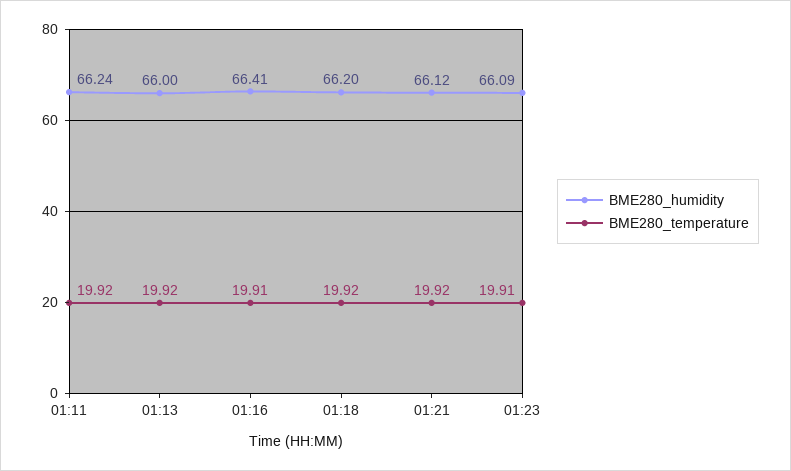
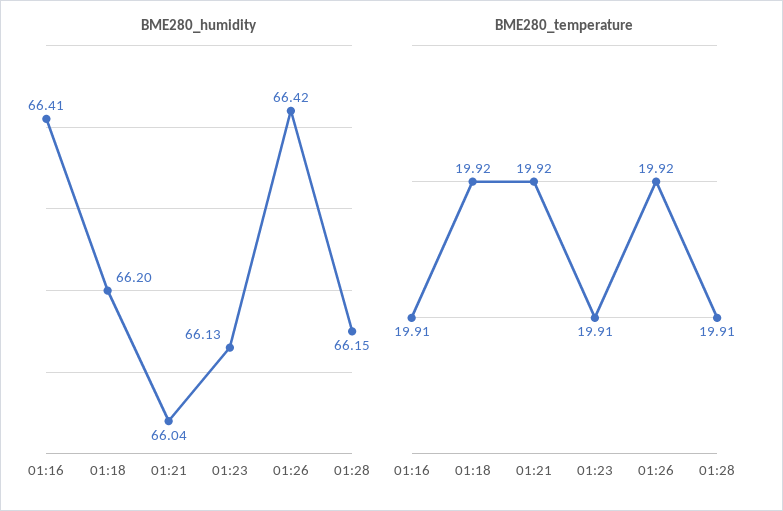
BME280_humidity, 01:11: 66.24 -> none
BME280_temperature, 01:11: 19.92 -> none
BME280_humidity, 01:13: 66 -> none
BME280_temperature, 01:13: 19.92 -> none
BME280_humidity, 01:21: 66.12 -> 66.04
BME280_humidity, 01:23: 66.09 -> 66.13
BME280_humidity, 01:26: none -> 66.42
BME280_humidity, 01:28: none -> 66.15
BME280_temperature, 01:26: none -> 19.92
BME280_temperature, 01:28: none -> 19.91

